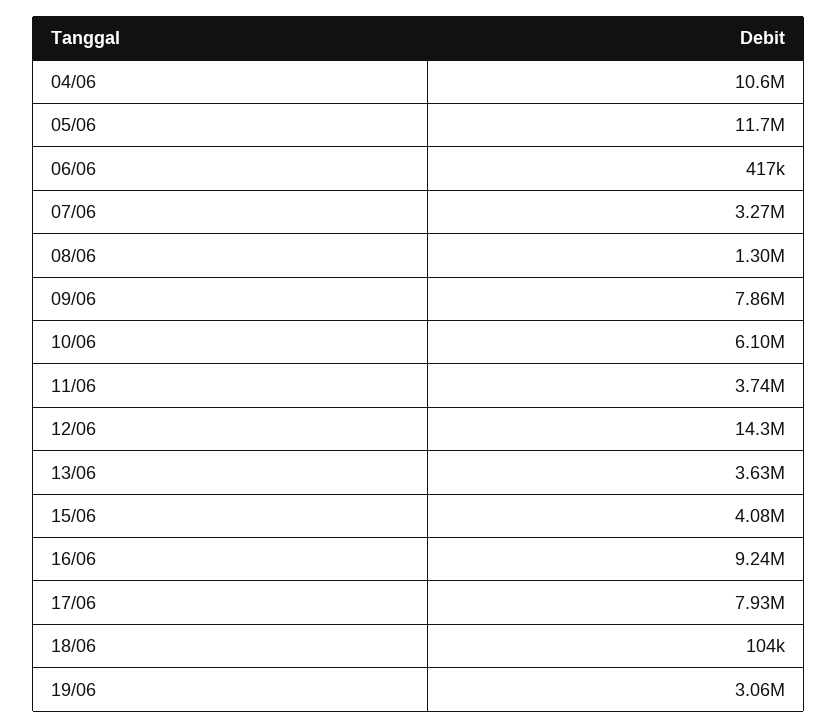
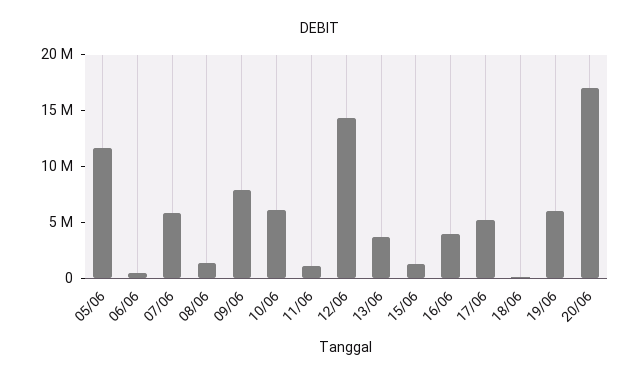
04/06: 10600000 -> none
07/06: 3270000 -> 6000000
11/06: 3740000 -> 1000000
15/06: 4080000 -> 1000000
16/06: 9240000 -> 4000000
17/06: 7930000 -> 5000000
19/06: 3060000 -> 6000000
20/06: none -> 17000000

